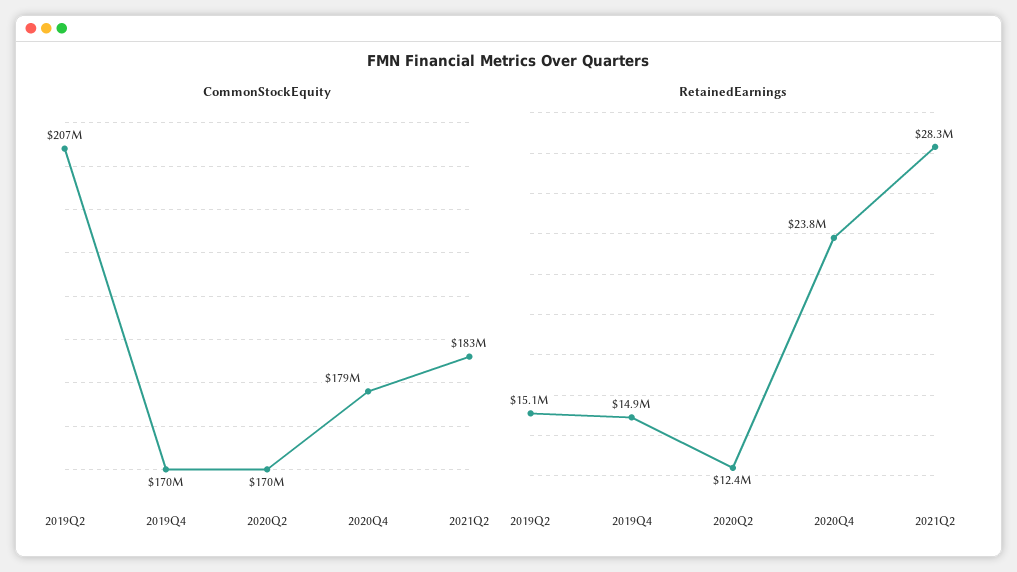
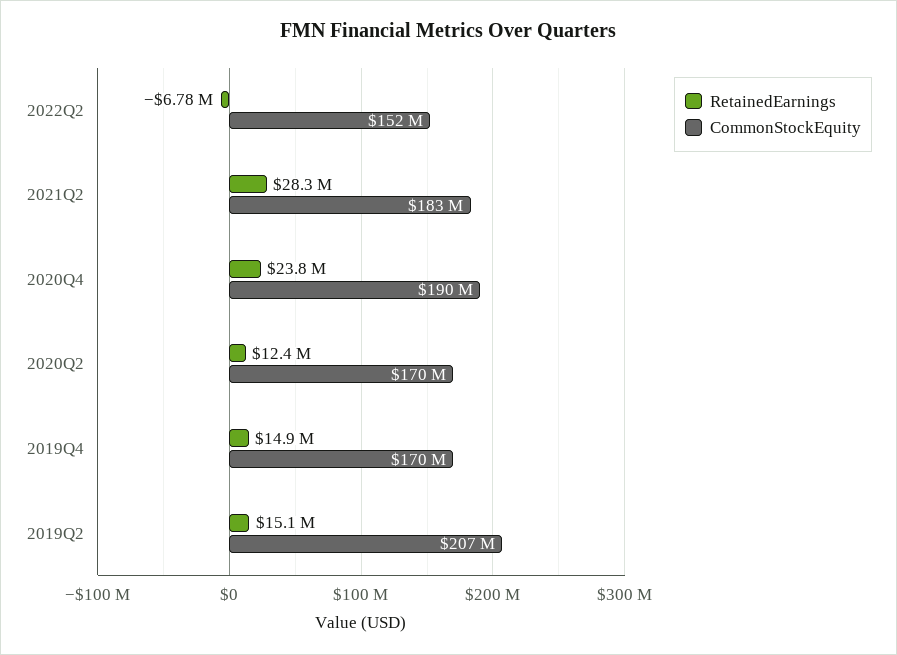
CommonStockEquity, 2020Q4: 179000000 -> 190000000
RetainedEarnings, 2022Q2: none -> -6780000
CommonStockEquity, 2022Q2: none -> 152000000

